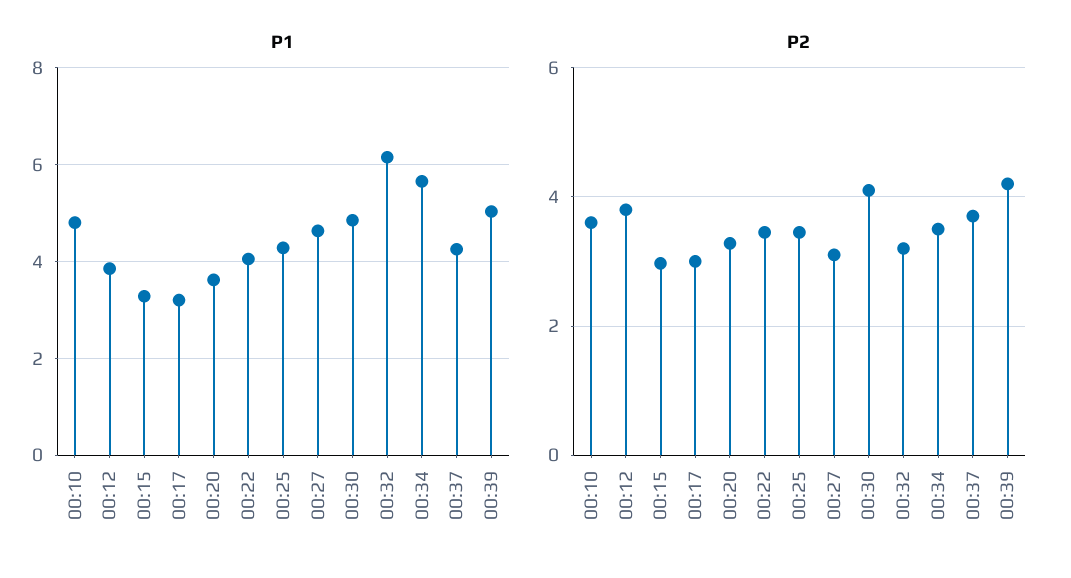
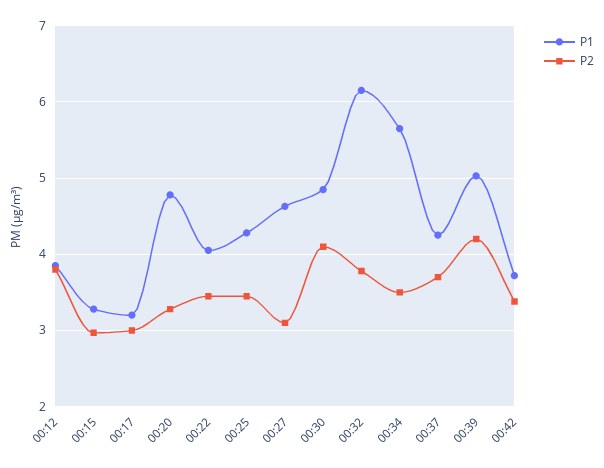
P1, 00:10: 4.8 -> none
P1, 00:20: 3.6 -> 4.8
P2, 00:10: 3.6 -> none
P2, 00:32: 3.2 -> 3.8
P1, 00:42: none -> 3.7
P2, 00:42: none -> 3.4

